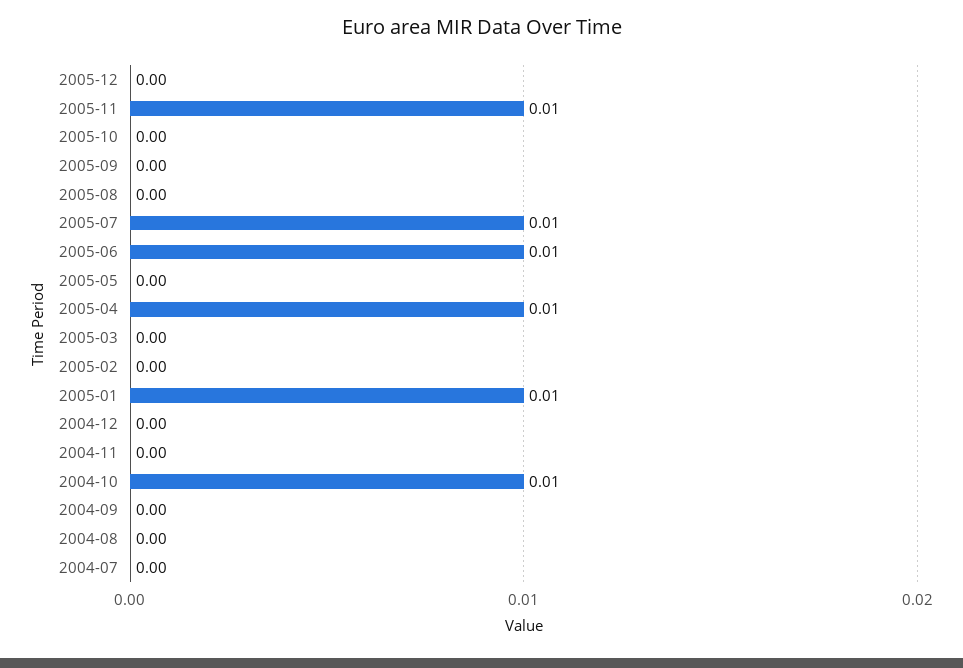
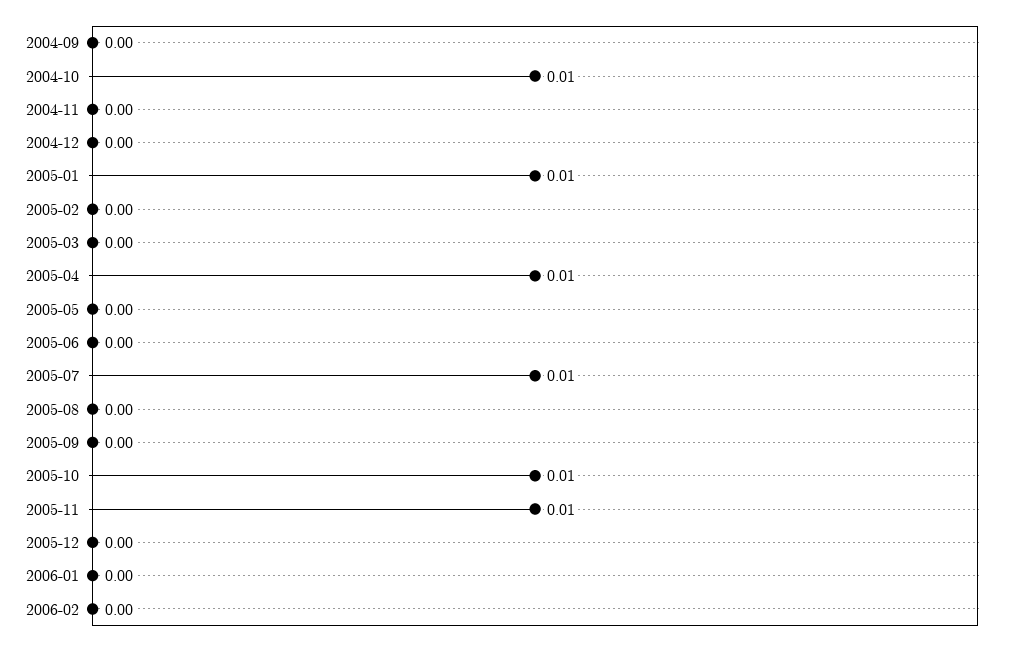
2005-10: 0 -> 0.01
2005-06: 0.01 -> 0
2004-08: 0 -> none
2004-07: 0 -> none
2006-01: none -> 0
2006-02: none -> 0

